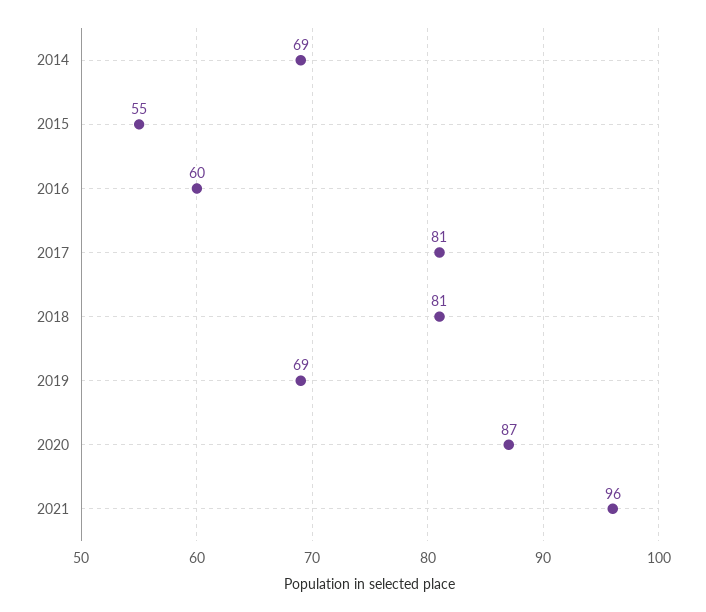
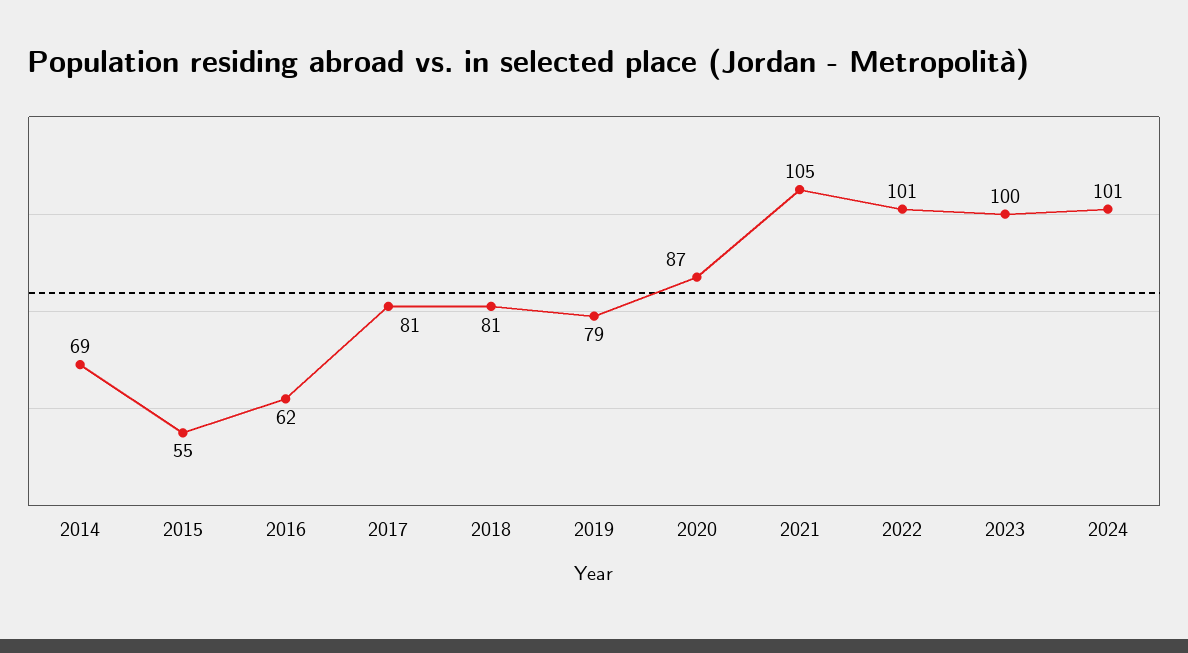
2016: 60 -> 62
2019: 69 -> 79
2021: 96 -> 105
2022: none -> 101
2023: none -> 100
2024: none -> 101

